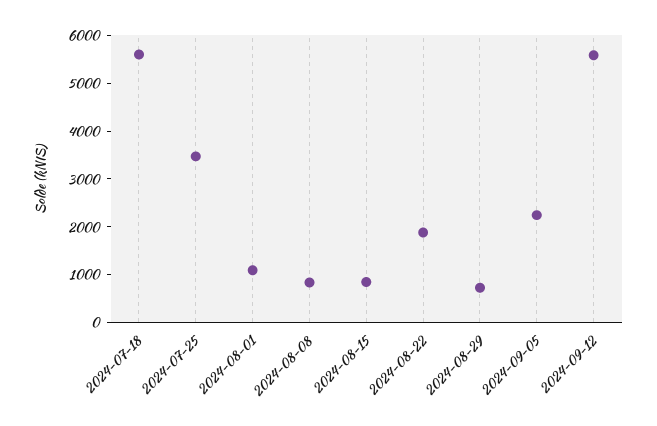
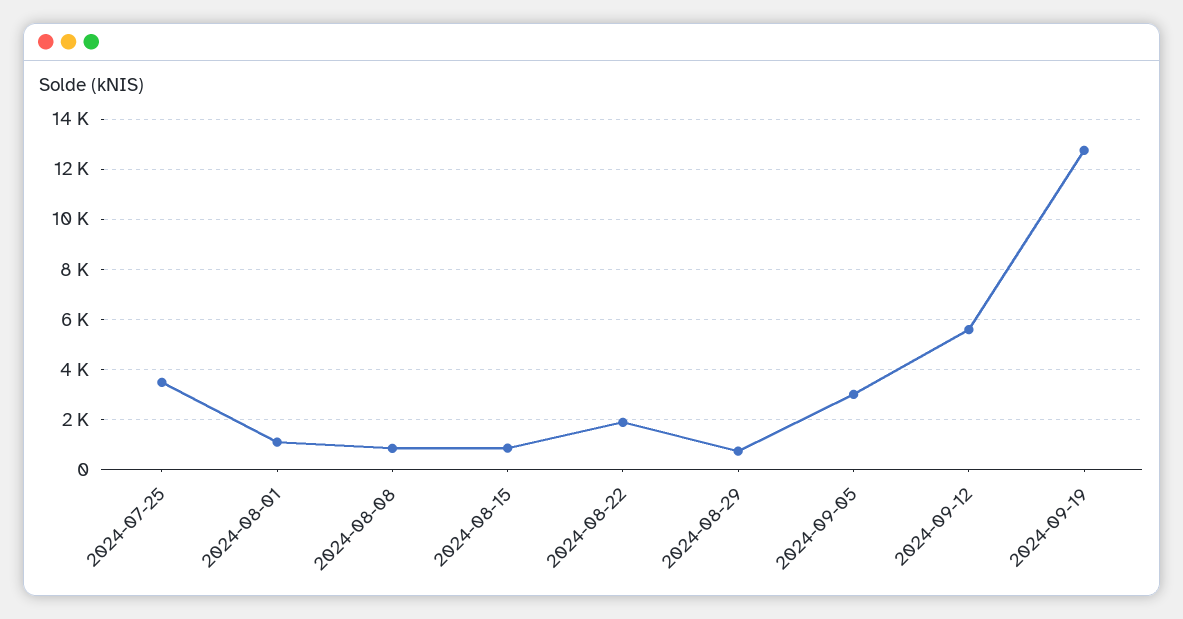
2024-07-18: 5600 -> none
2024-09-05: 2200 -> 3000
2024-09-19: none -> 12750

